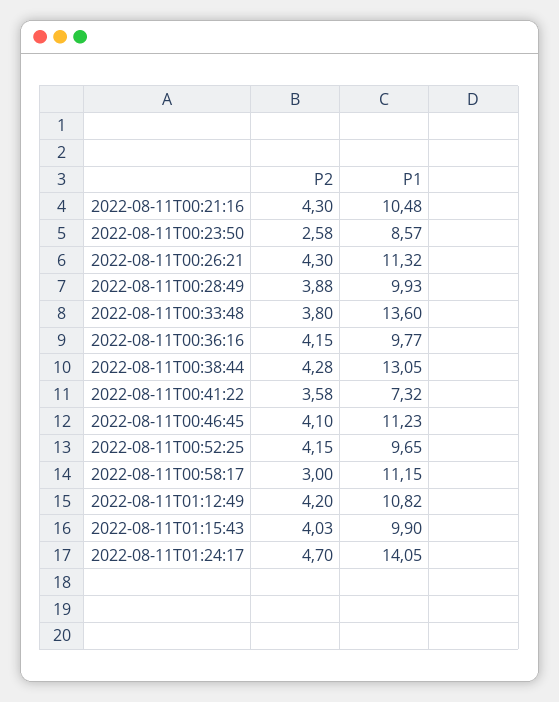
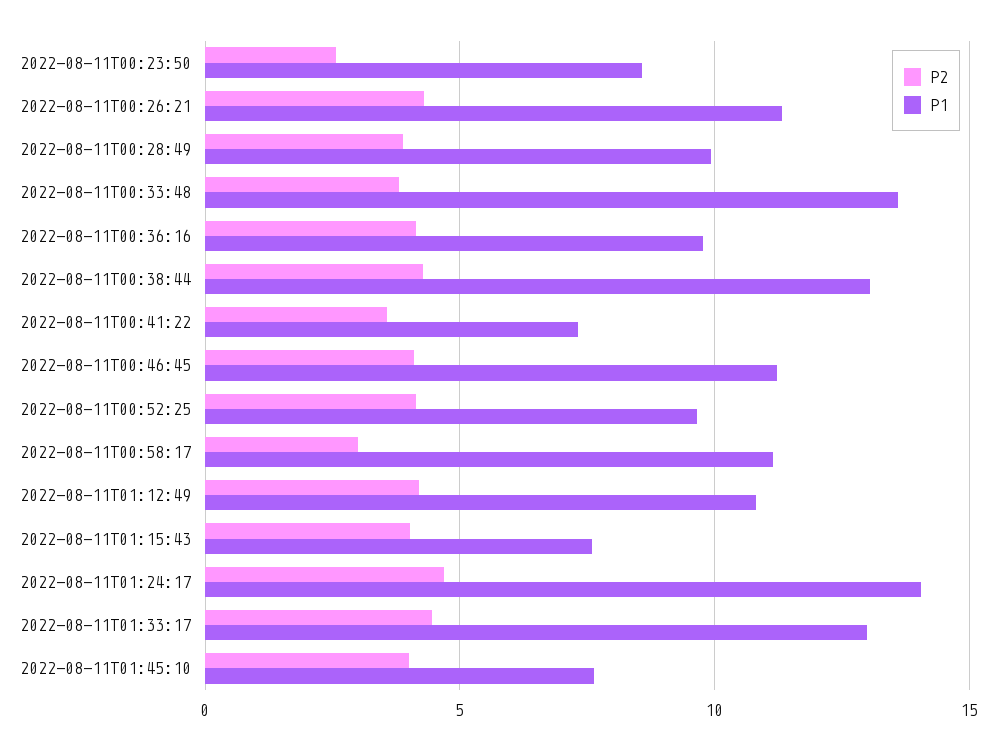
P2, 2022-08-11T00:21:16: 4.3 -> none
P1, 2022-08-11T00:21:16: 10.48 -> none
P1, 2022-08-11T01:15:43: 9.9 -> 7.5
P2, 2022-08-11T01:33:17: none -> 4.5
P1, 2022-08-11T01:33:17: none -> 13
P2, 2022-08-11T01:45:10: none -> 4
P1, 2022-08-11T01:45:10: none -> 7.5

